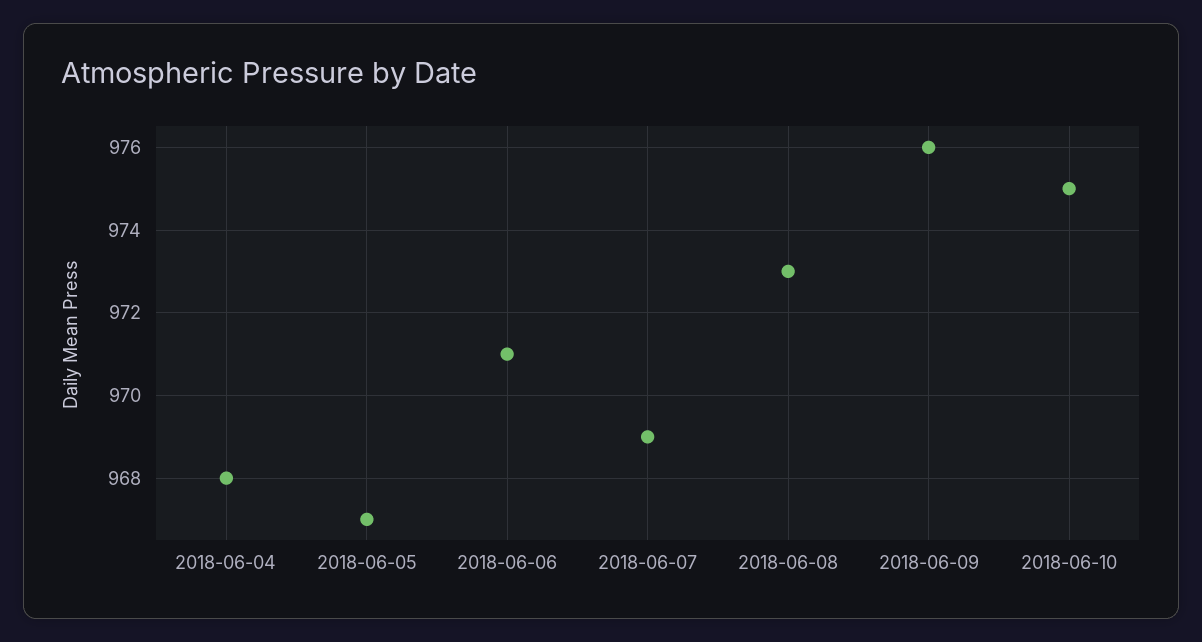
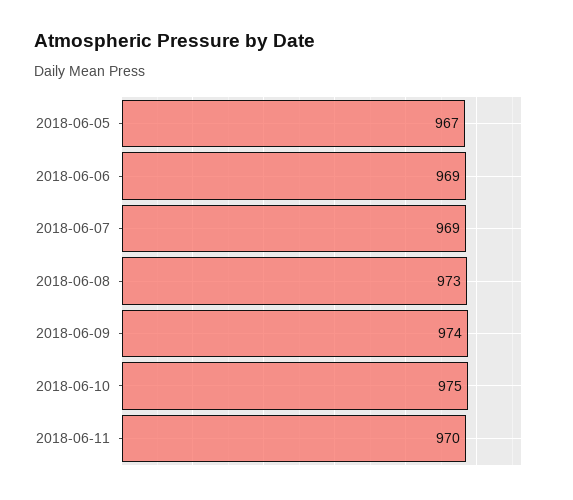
2018-06-04: 968 -> none
2018-06-06: 971 -> 969
2018-06-09: 976 -> 974
2018-06-11: none -> 970

